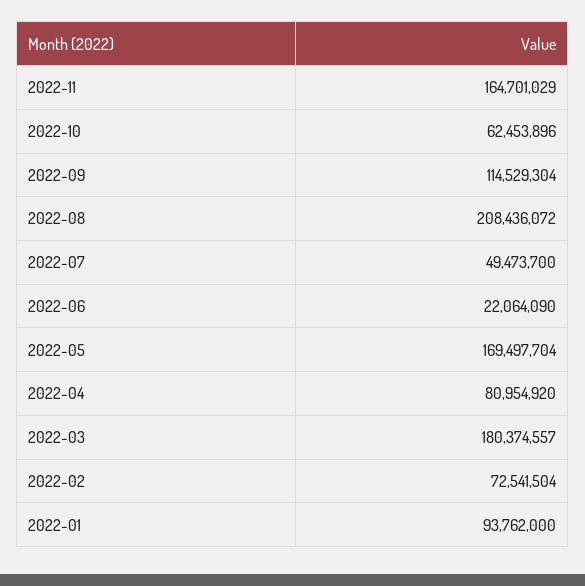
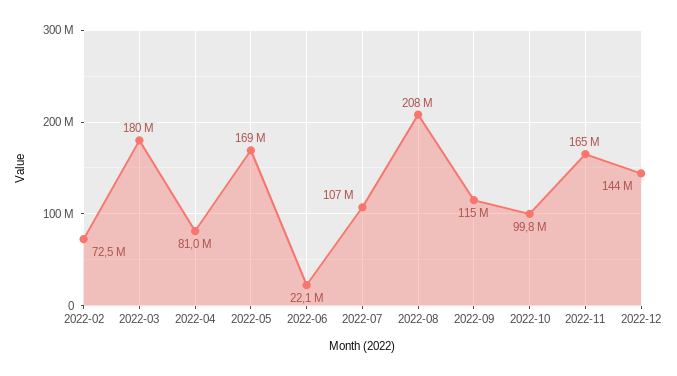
2022-10: 62453896 -> 99800000
2022-07: 49473700 -> 107000000
2022-01: 93762000 -> none
2022-12: none -> 144000000

